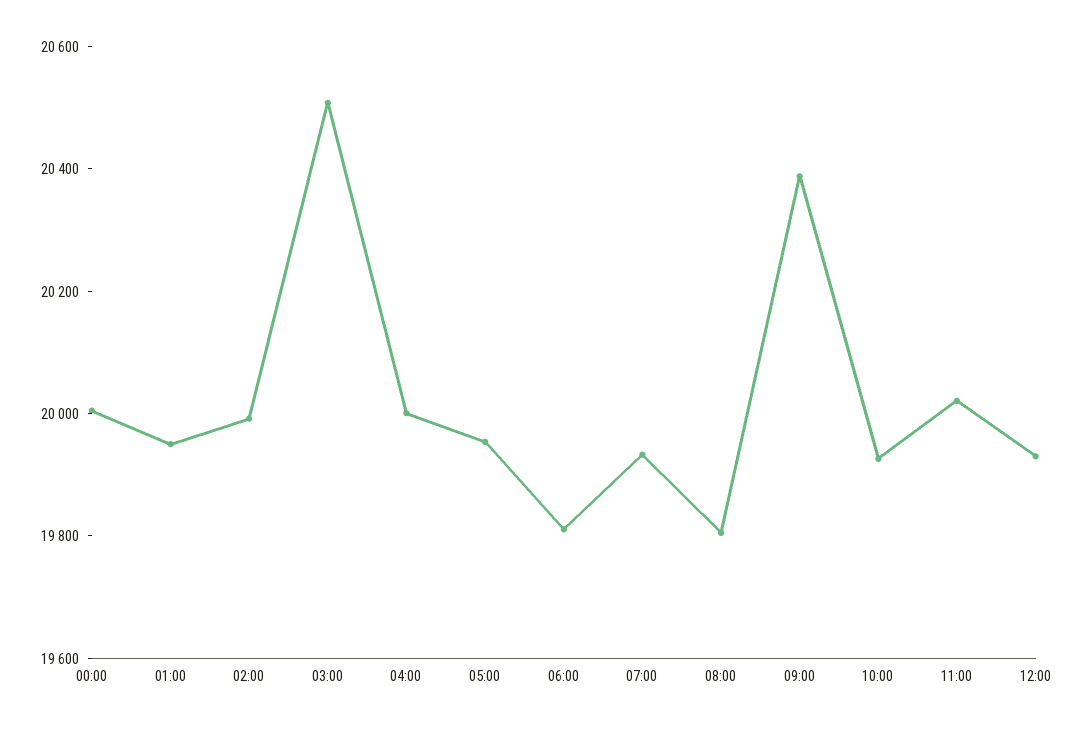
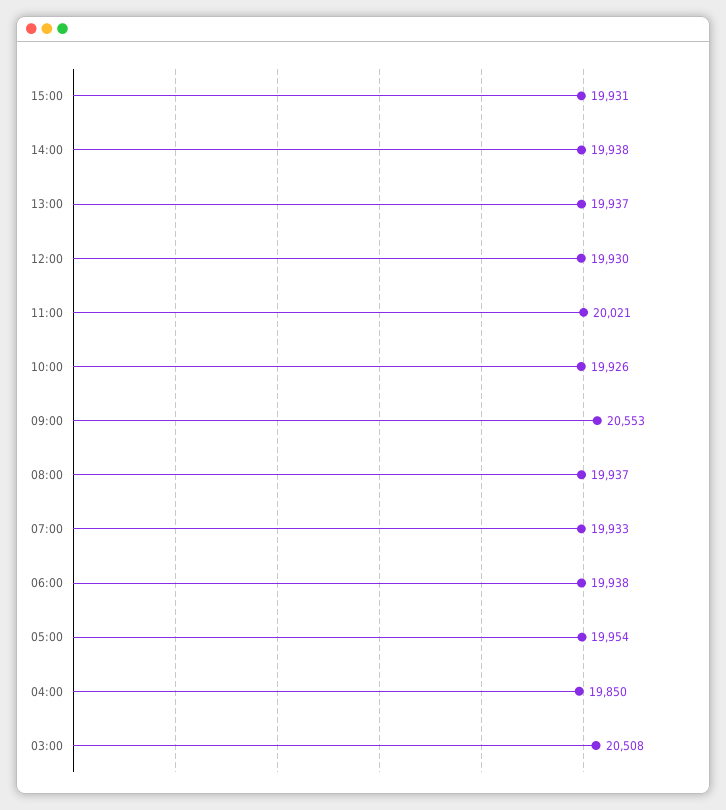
00:00: 20000 -> none
01:00: 19950 -> none
02:00: 20000 -> none
04:00: 20000 -> 19850
06:00: 19800 -> 19938
08:00: 19800 -> 19937
09:00: 20400 -> 20553
15:00: none -> 19931
14:00: none -> 19938
13:00: none -> 19937

